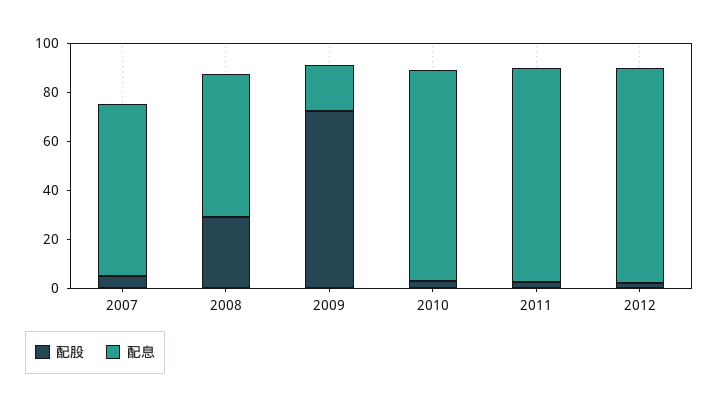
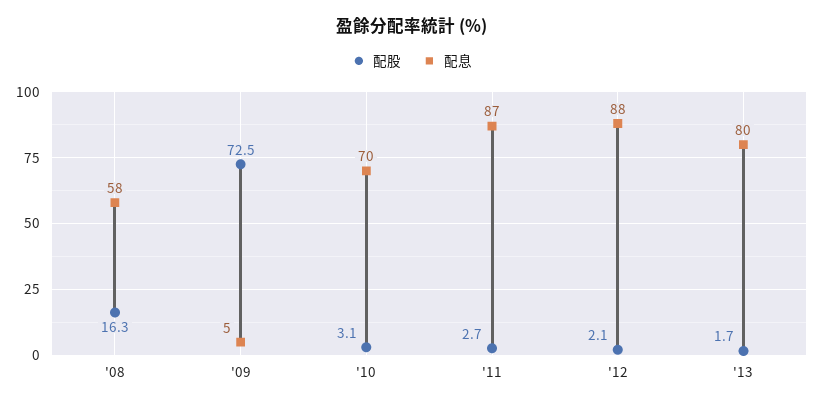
配股, 2007: 5 -> none
配息, 2007: 70 -> none
配股, 2008: 30 -> 16.3
配息, 2009: 20 -> 5
配息, 2010: 85 -> 70
配股, '13: none -> 1.7
配息, '13: none -> 80

